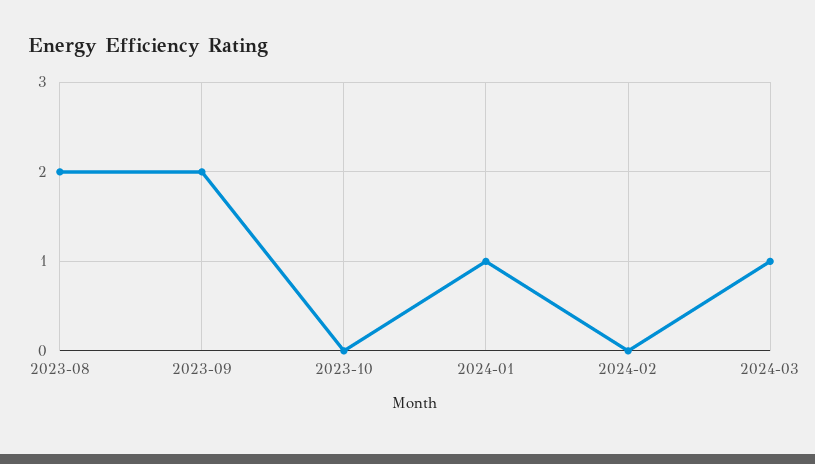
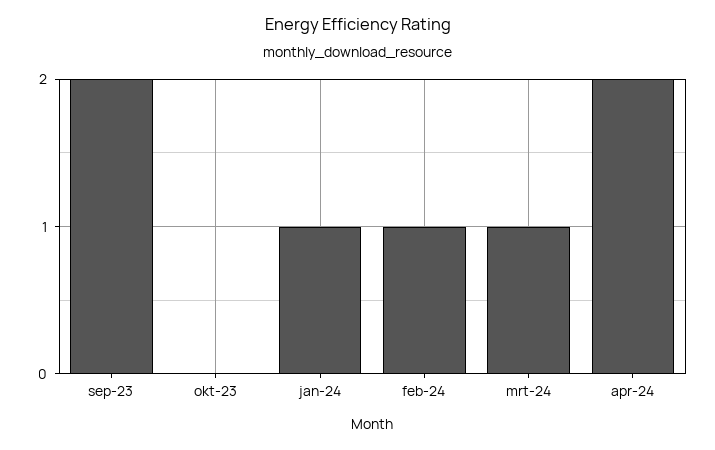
2023-08: 2 -> none
2024-02: 0 -> 1
apr-24: none -> 2

